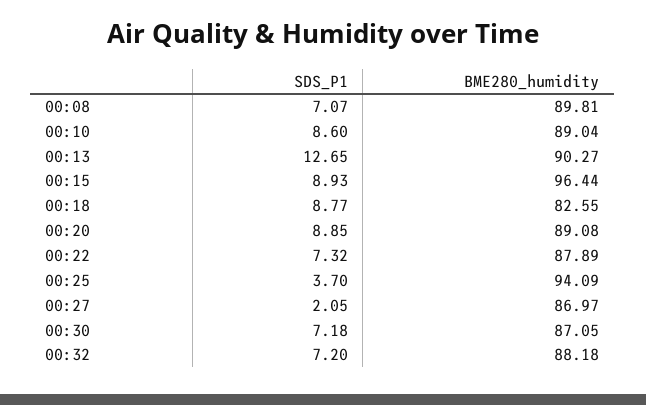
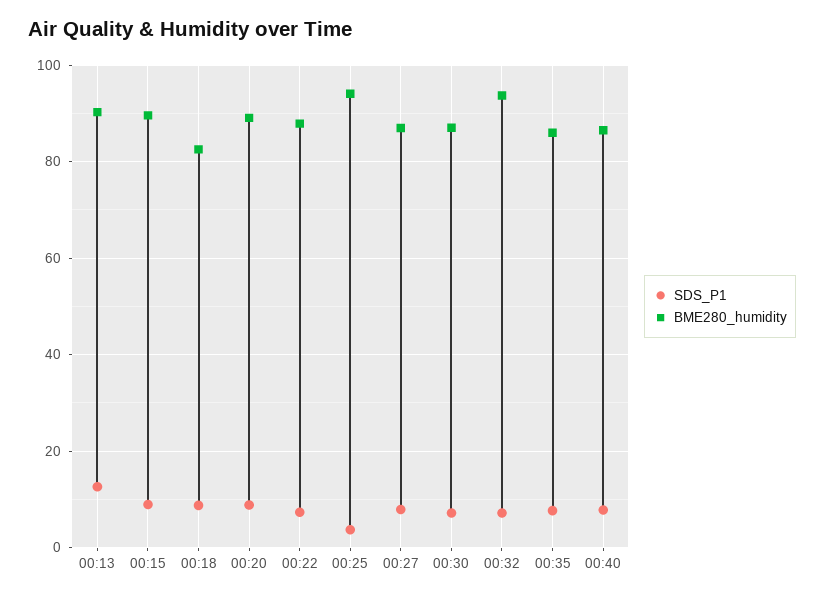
SDS_P1, 00:08: 7.07 -> none
BME280_humidity, 00:08: 89.81 -> none
SDS_P1, 00:10: 8.6 -> none
BME280_humidity, 00:10: 89.04 -> none
BME280_humidity, 00:15: 96.44 -> 90
SDS_P1, 00:27: 2.05 -> 8
BME280_humidity, 00:32: 88.18 -> 94
SDS_P1, 00:35: none -> 8
BME280_humidity, 00:35: none -> 86
SDS_P1, 00:40: none -> 8
BME280_humidity, 00:40: none -> 86

